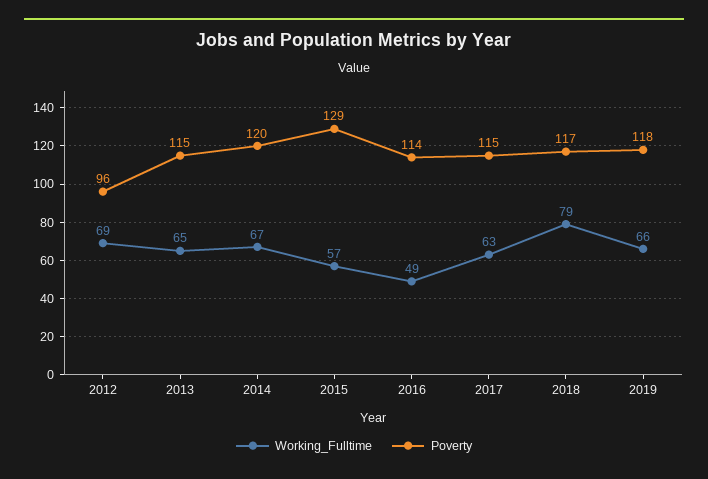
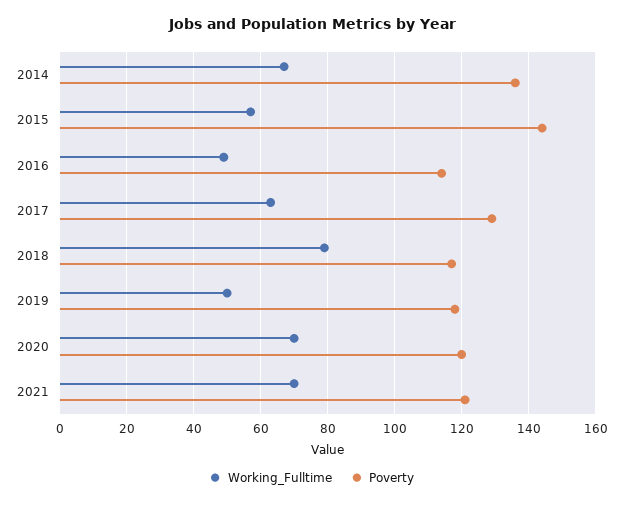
Working_Fulltime, 2012: 69 -> none
Poverty, 2012: 96 -> none
Working_Fulltime, 2013: 65 -> none
Poverty, 2013: 115 -> none
Poverty, 2014: 120 -> 135
Poverty, 2015: 129 -> 145
Poverty, 2017: 115 -> 130
Working_Fulltime, 2019: 66 -> 50
Working_Fulltime, 2020: none -> 70
Poverty, 2020: none -> 120
Working_Fulltime, 2021: none -> 70
Poverty, 2021: none -> 120

